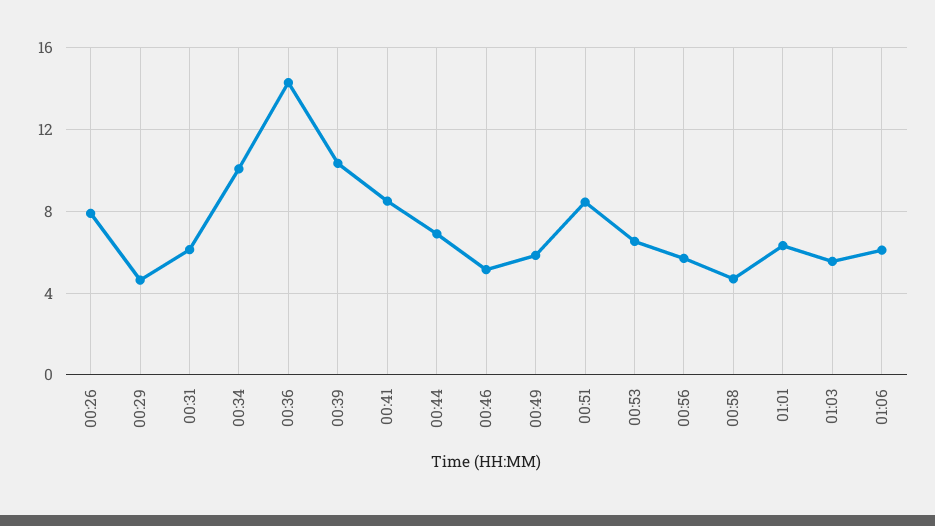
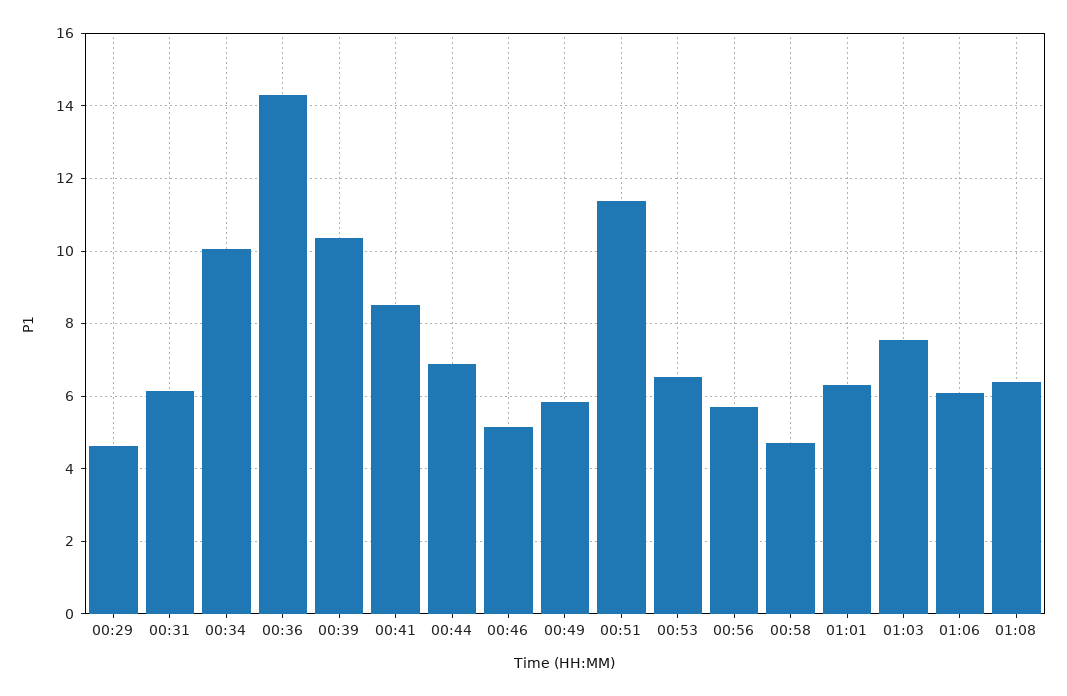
00:26: 8 -> none
00:51: 8.5 -> 11.4
01:03: 5.5 -> 7.6
01:08: none -> 6.4

